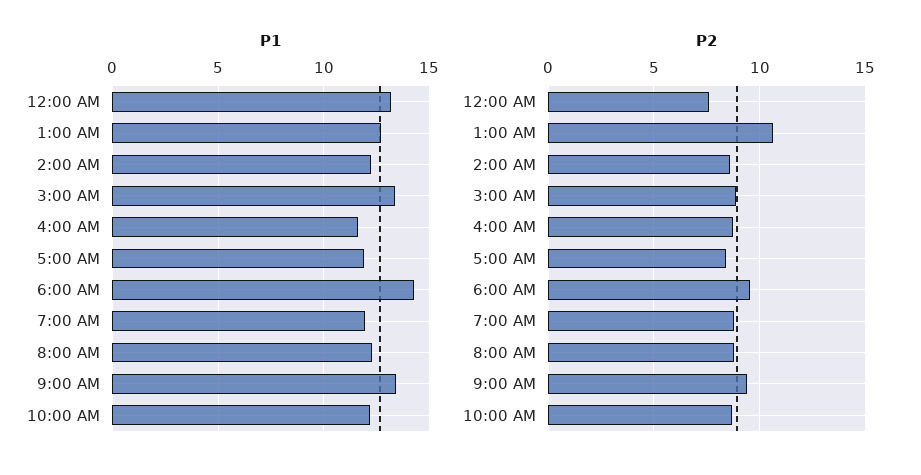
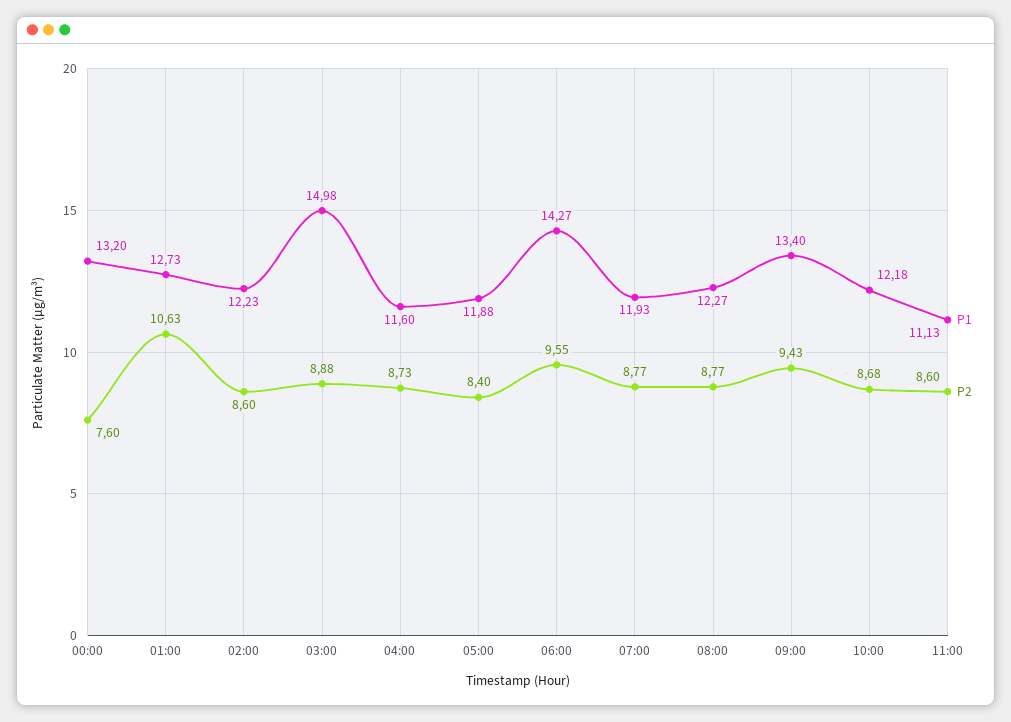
P1, 3:00 AM: 13.5 -> 14.98
P1, 11:00: none -> 11.13
P2, 11:00: none -> 8.6

